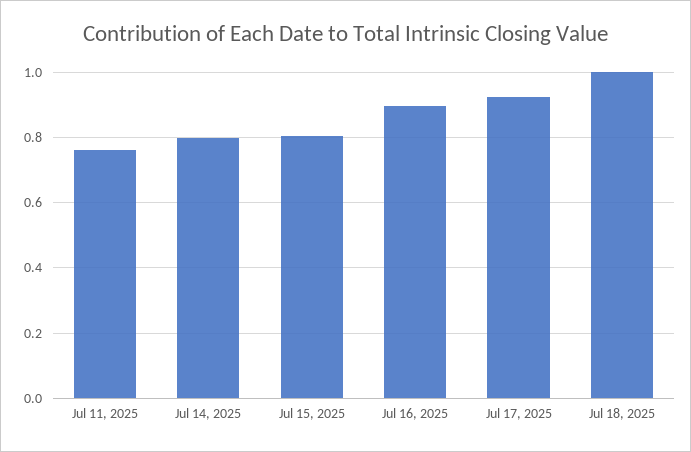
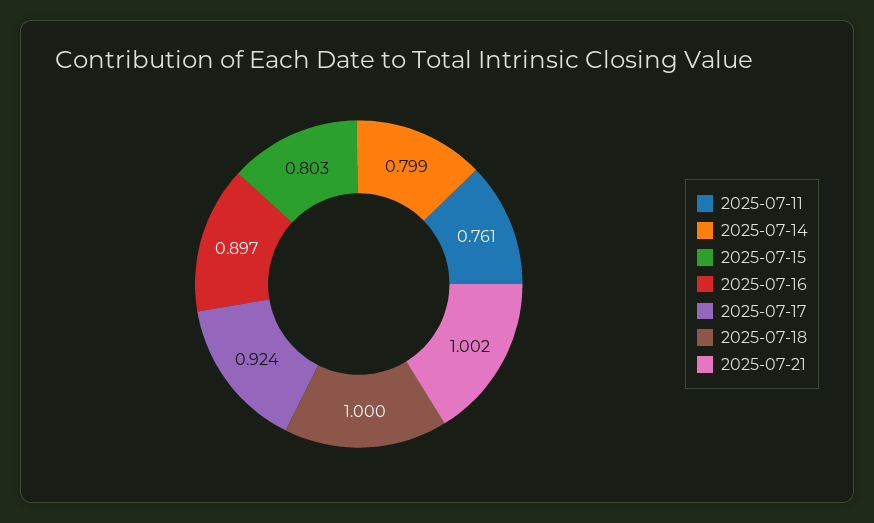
2025-07-21: none -> 1.002

